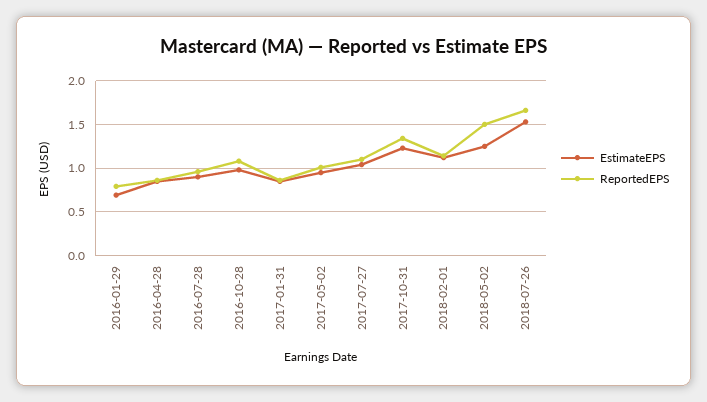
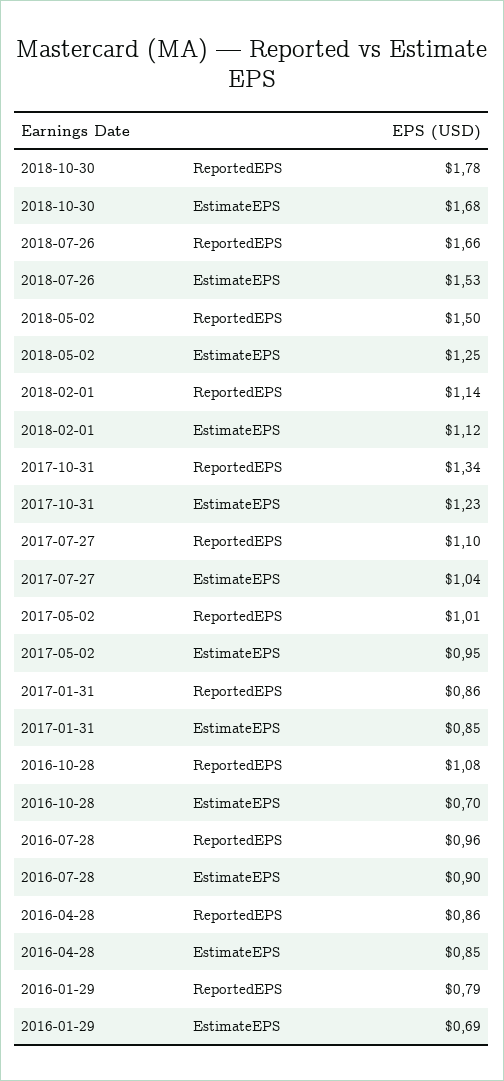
EstimateEPS, 2016-10-28: 1 -> 0.7
ReportedEPS, 2018-10-30: none -> 1.78
EstimateEPS, 2018-10-30: none -> 1.68

